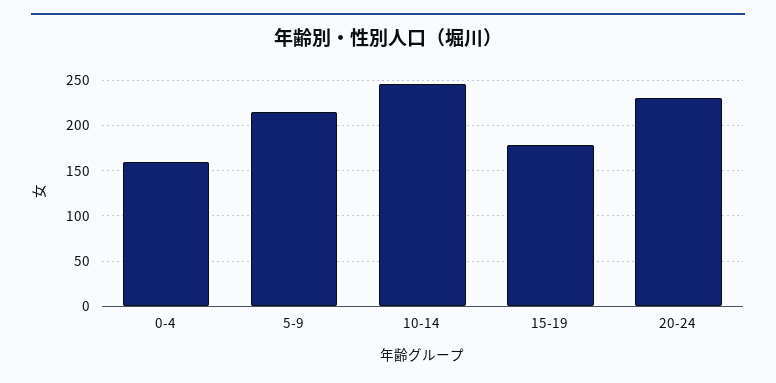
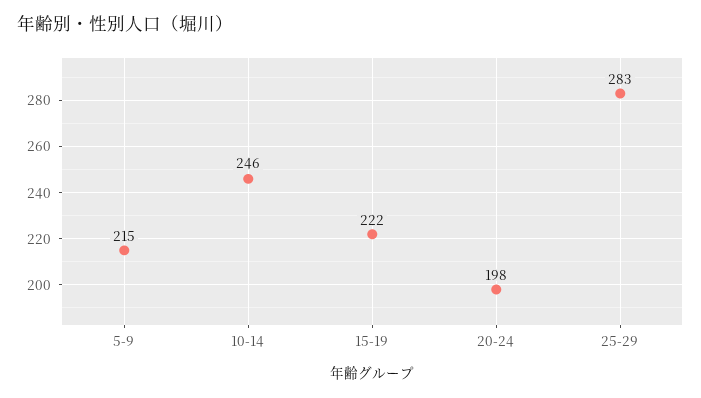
0-4: 160 -> none
15-19: 180 -> 222
20-24: 230 -> 198
25-29: none -> 283

